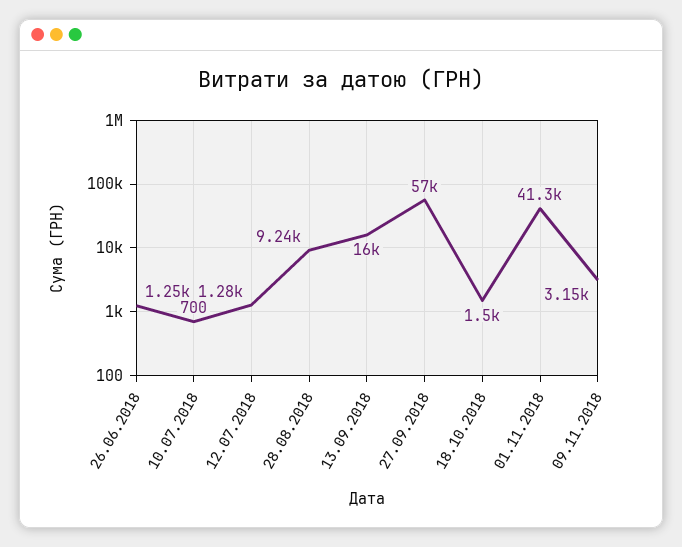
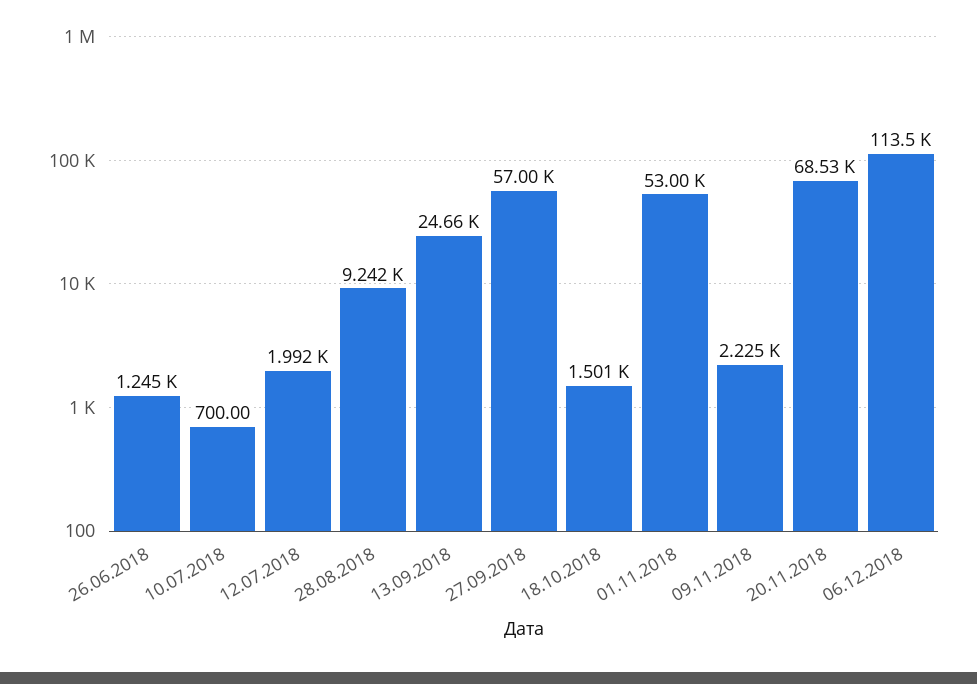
12.07.2018: 1280 -> 1992
13.09.2018: 16000 -> 24660
01.11.2018: 41300 -> 53000
09.11.2018: 3150 -> 2225
20.11.2018: none -> 68530
06.12.2018: none -> 113500

